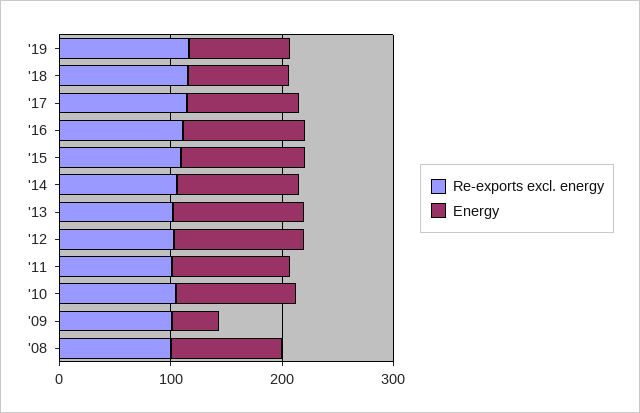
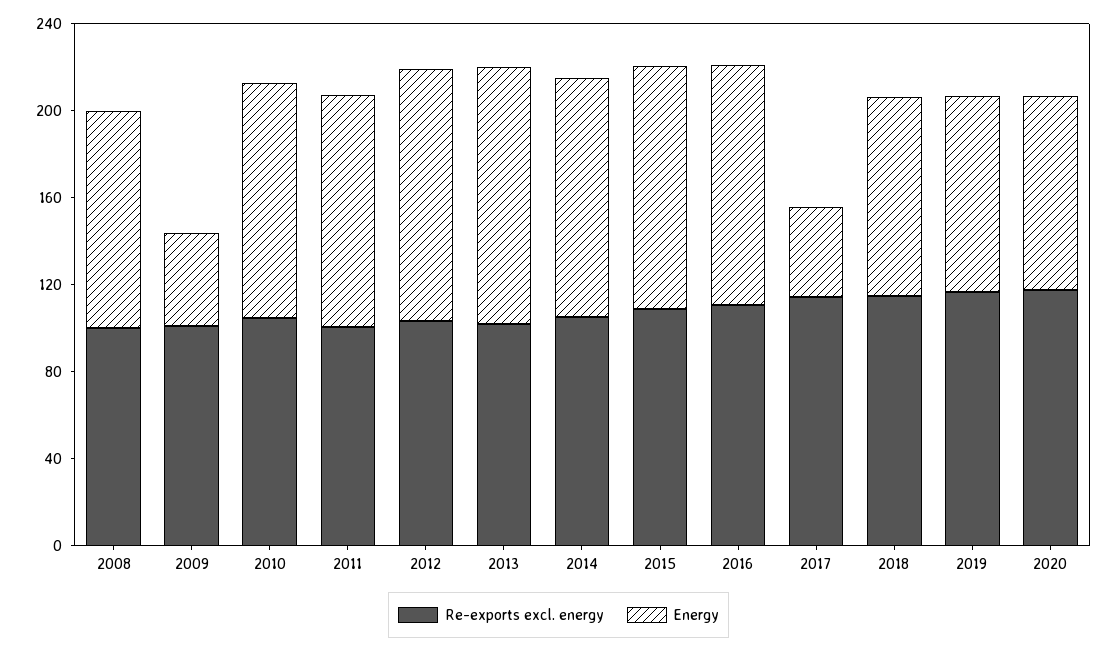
Energy, '17: 100 -> 40
Re-exports excl. energy, 2020: none -> 120
Energy, 2020: none -> 90

